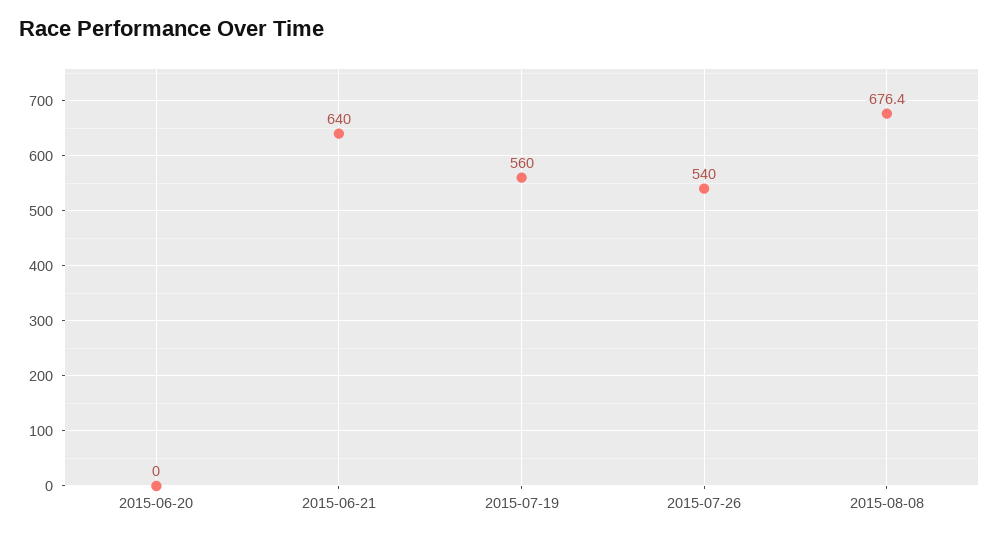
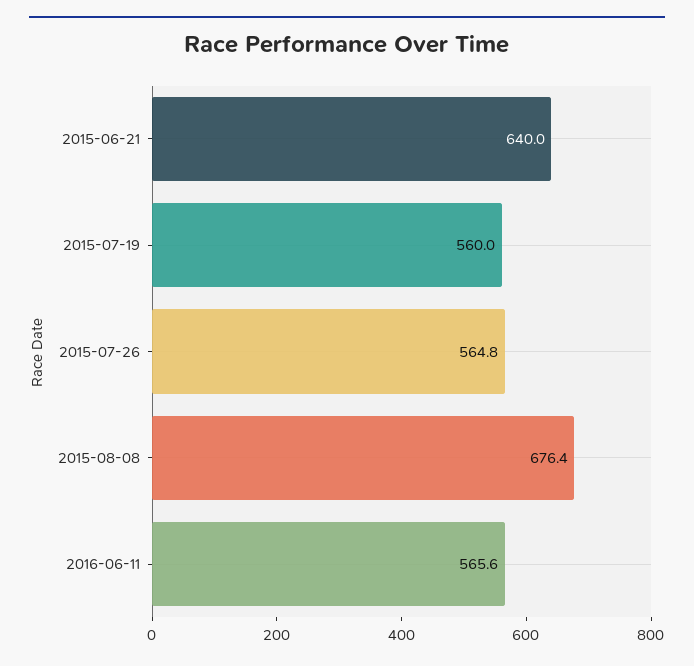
2015-06-20: 0 -> none
2015-07-26: 540 -> 564.8
2016-06-11: none -> 565.6

